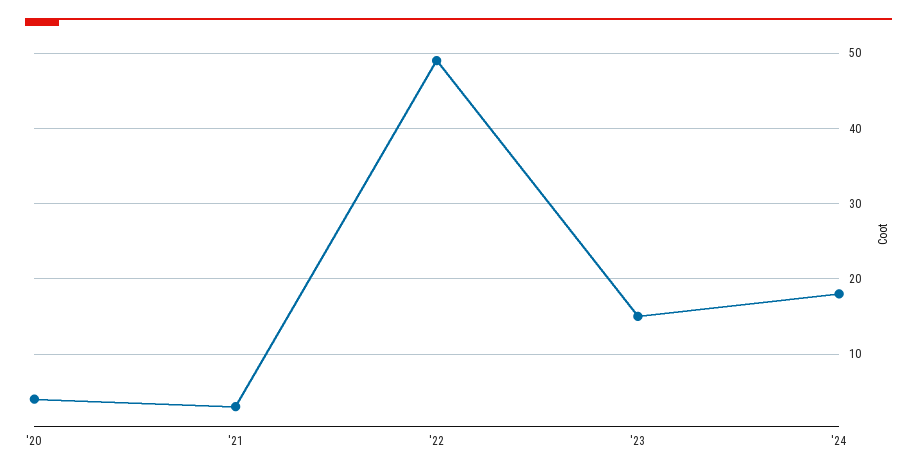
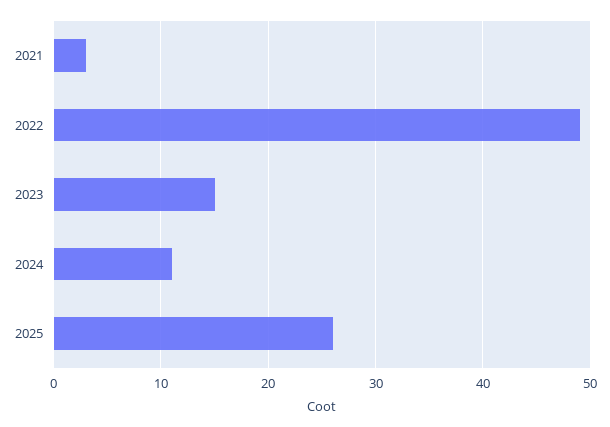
'20: 4 -> none
'24: 18 -> 11
2025: none -> 26

